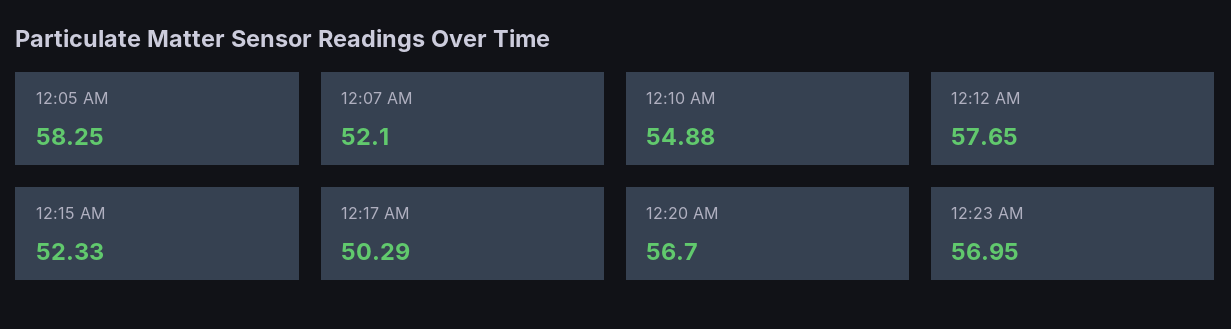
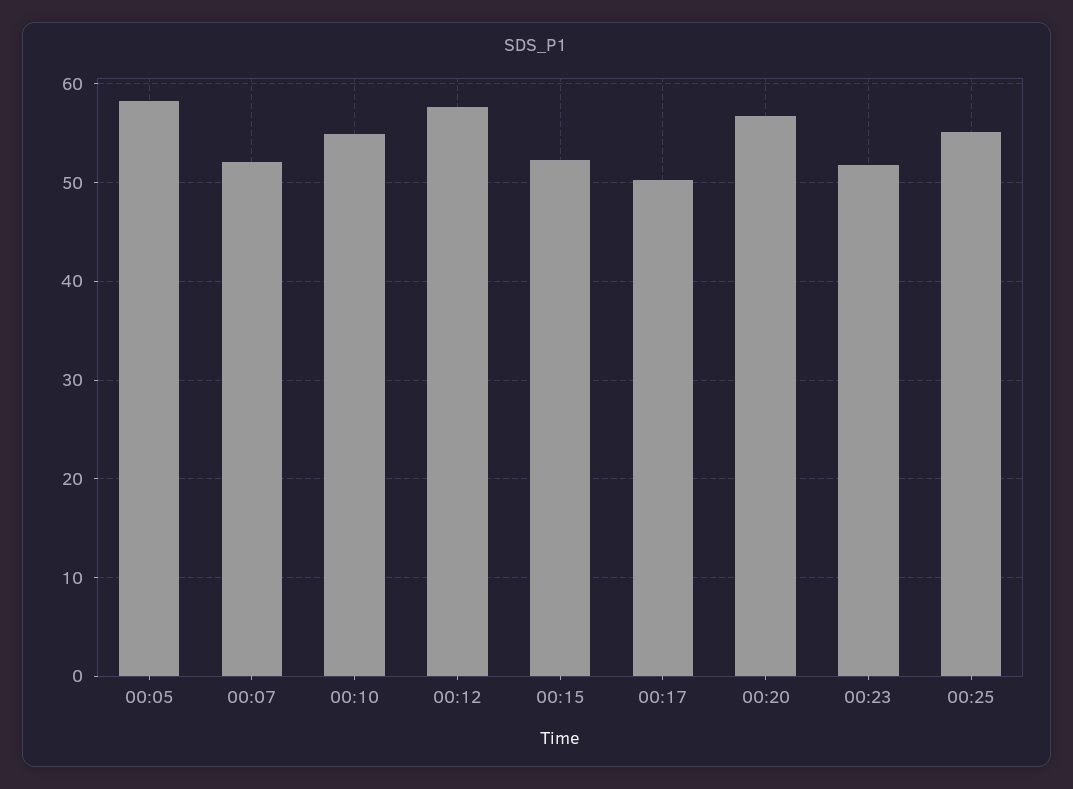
12:23 AM: 56.95 -> 52
00:25: none -> 55

